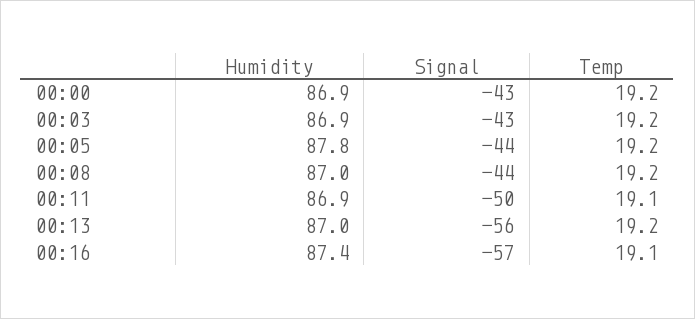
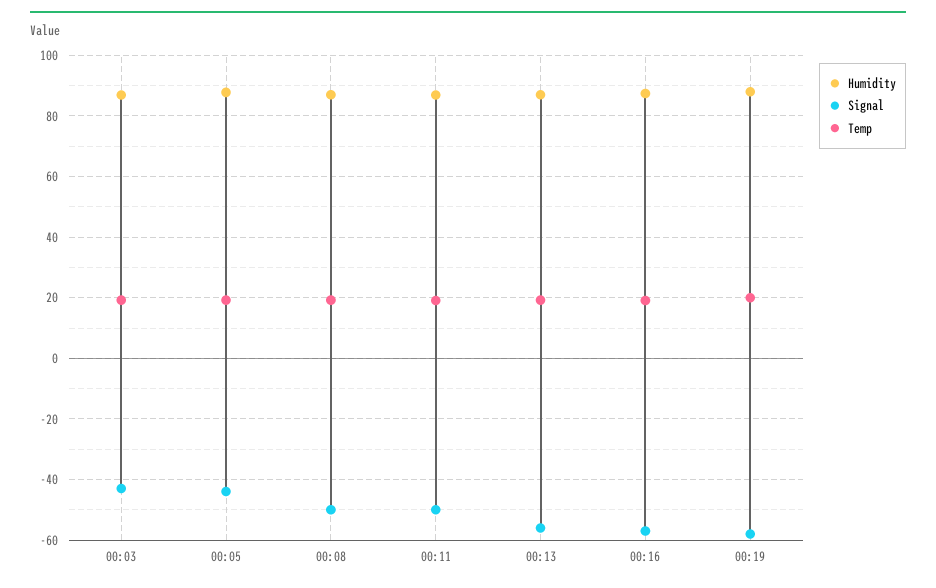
Humidity, 00:00: 86.9 -> none
Signal, 00:00: -43 -> none
Temp, 00:00: 19.2 -> none
Signal, 00:08: -44 -> -50
Humidity, 00:19: none -> 88
Signal, 00:19: none -> -58
Temp, 00:19: none -> 20

